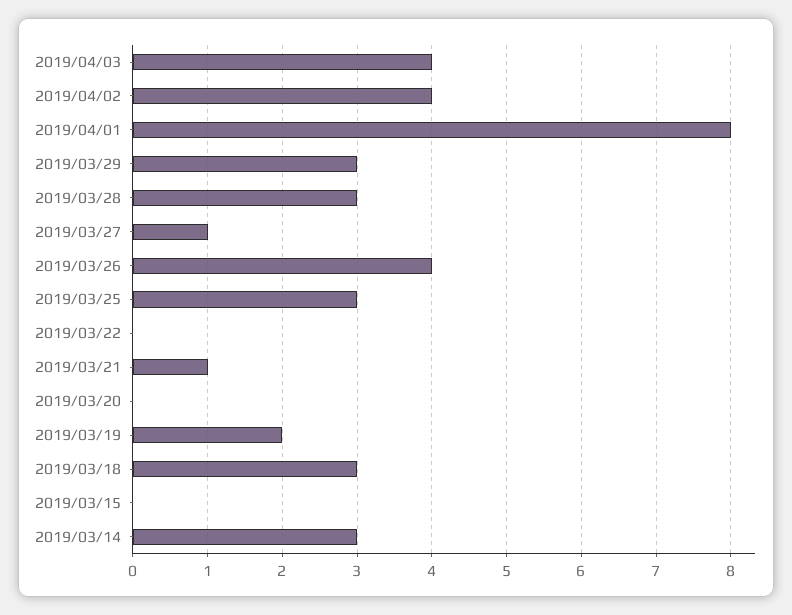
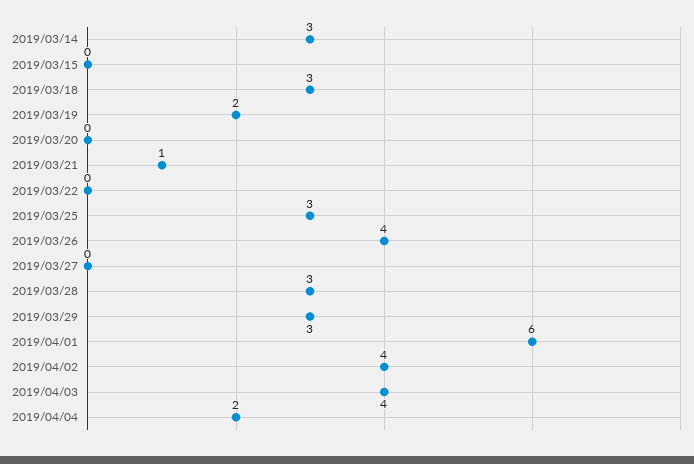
2019/04/01: 8 -> 6
2019/03/27: 1 -> 0
2019/04/04: none -> 2

